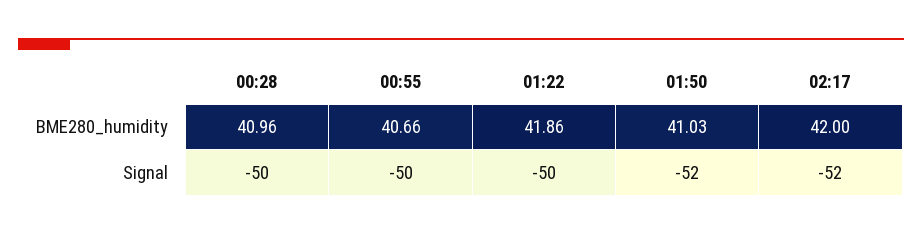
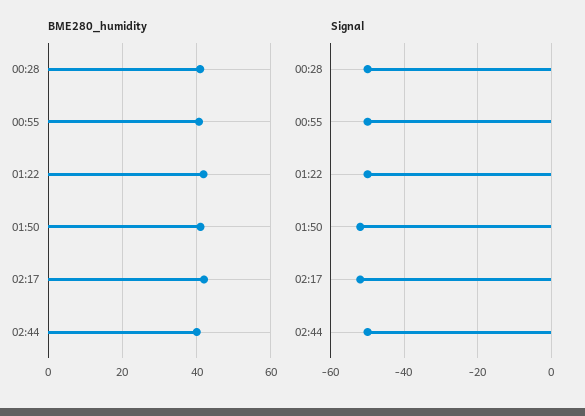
BME280_humidity, 02:44: none -> 40
Signal, 02:44: none -> -50

